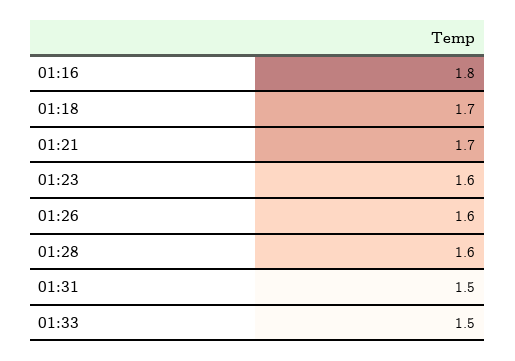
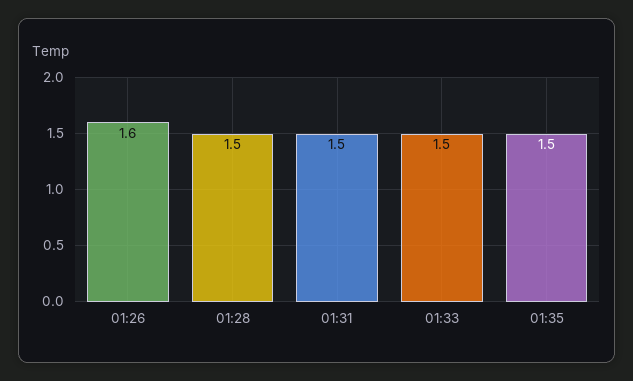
01:16: 1.8 -> none
01:18: 1.7 -> none
01:21: 1.7 -> none
01:23: 1.6 -> none
01:28: 1.6 -> 1.5
01:35: none -> 1.5

